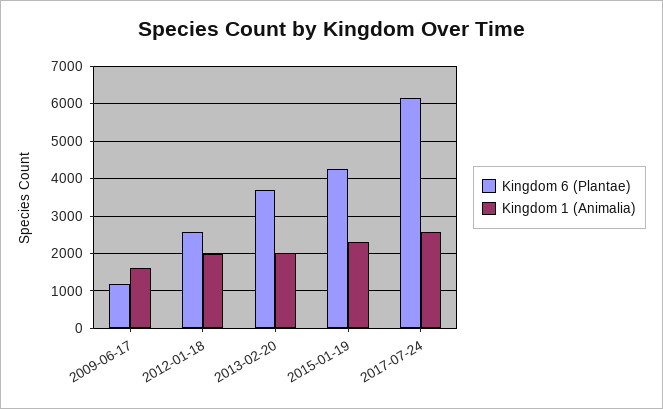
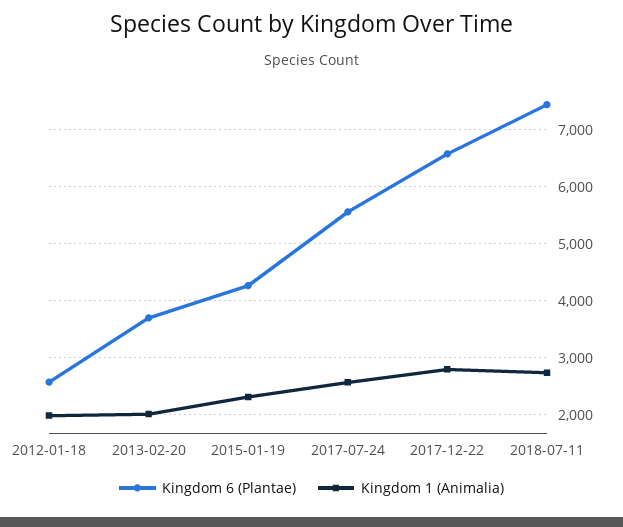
Kingdom 6 (Plantae), 2009-06-17: 1200 -> none
Kingdom 1 (Animalia), 2009-06-17: 1600 -> none
Kingdom 6 (Plantae), 2017-07-24: 6200 -> 5600
Kingdom 6 (Plantae), 2017-12-22: none -> 6600
Kingdom 1 (Animalia), 2017-12-22: none -> 2800
Kingdom 6 (Plantae), 2018-07-11: none -> 7400
Kingdom 1 (Animalia), 2018-07-11: none -> 2800

